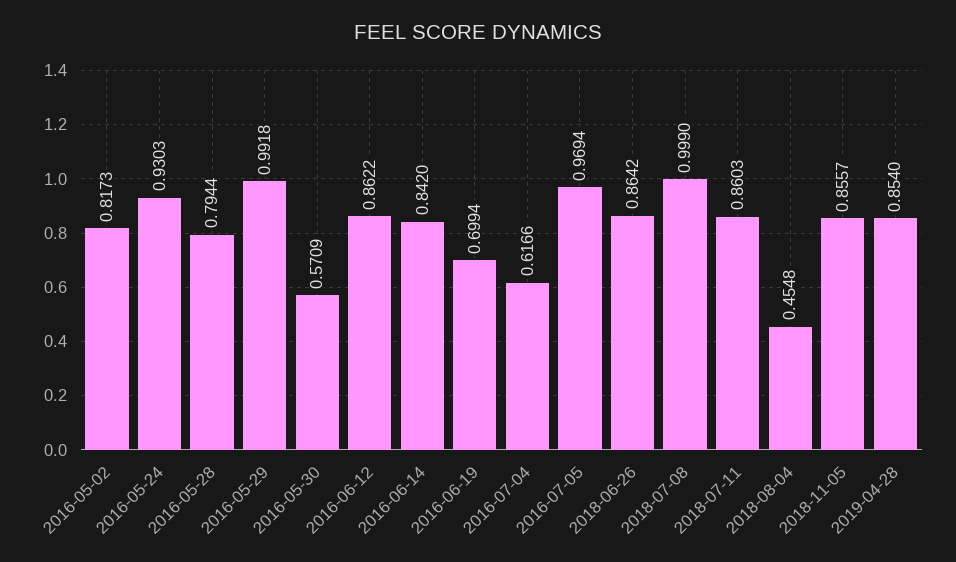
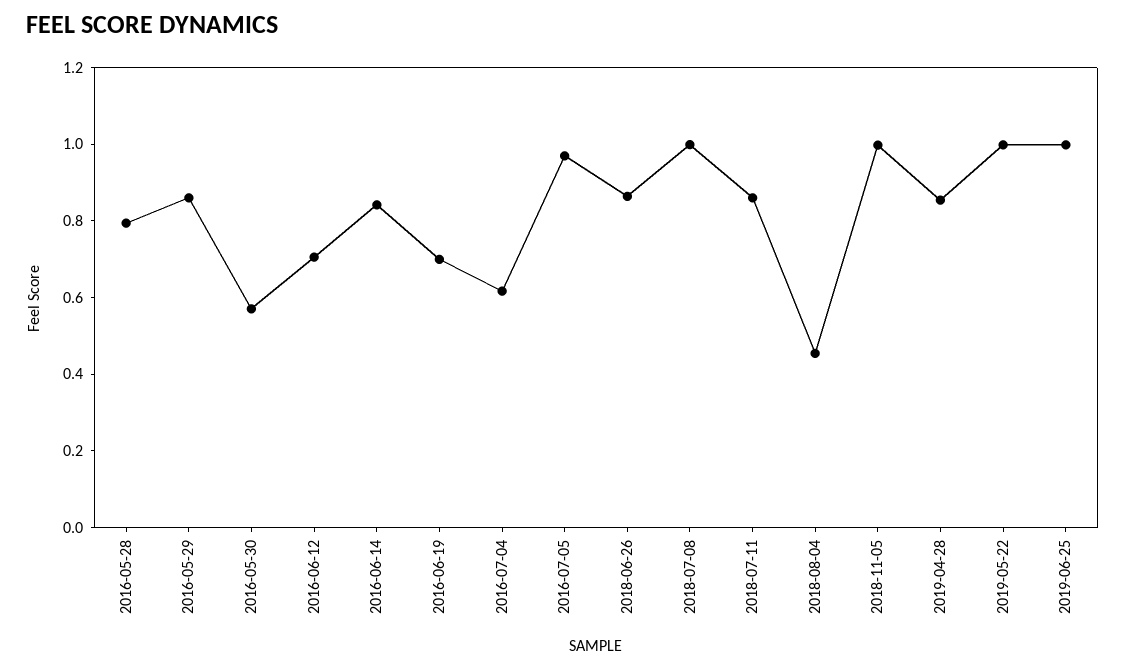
2016-05-02: 0.8173 -> none
2016-05-24: 0.9303 -> none
2016-05-29: 0.9918 -> 0.85
2016-06-12: 0.8622 -> 0.7
2018-11-05: 0.8557 -> 1
2019-05-22: none -> 1
2019-06-25: none -> 1

